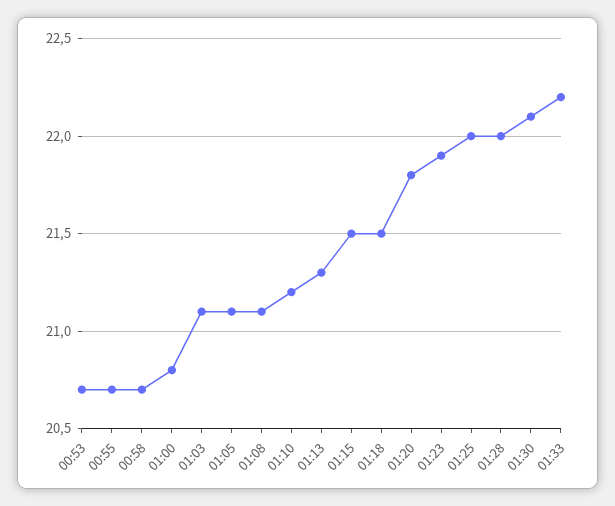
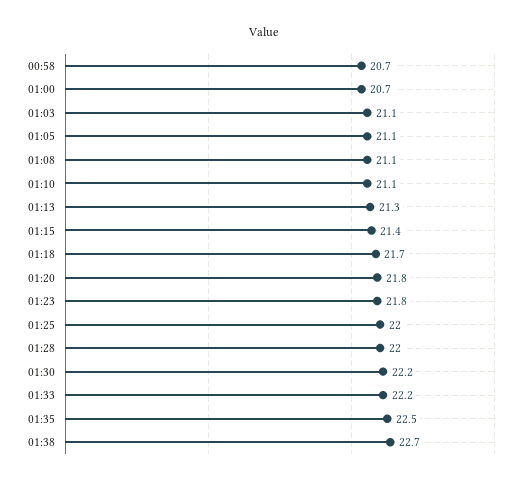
00:53: 20.7 -> none
00:55: 20.7 -> none
01:00: 20.8 -> 20.7
01:10: 21.2 -> 21.1
01:15: 21.5 -> 21.4
01:18: 21.5 -> 21.7
01:23: 21.9 -> 21.8
01:30: 22.1 -> 22.2
01:35: none -> 22.5
01:38: none -> 22.7

